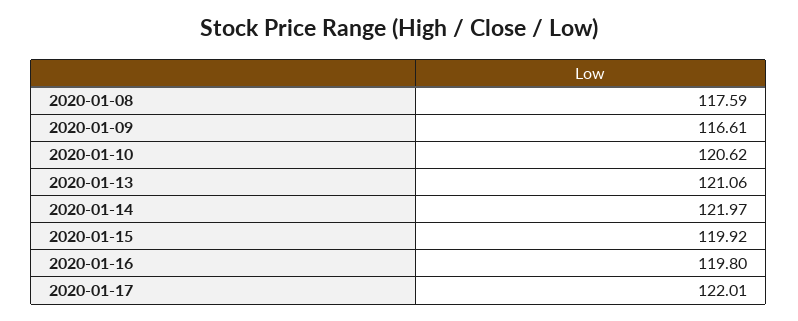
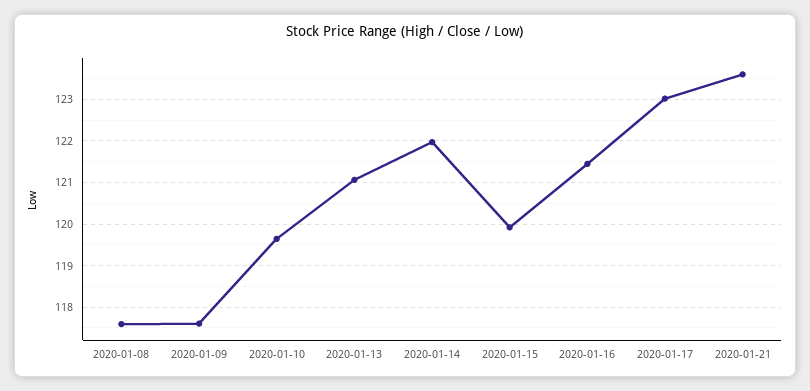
2020-01-09: 116.61 -> 117.6
2020-01-10: 120.62 -> 119.6
2020-01-16: 119.8 -> 121.4
2020-01-17: 122.01 -> 123
2020-01-21: none -> 123.6

